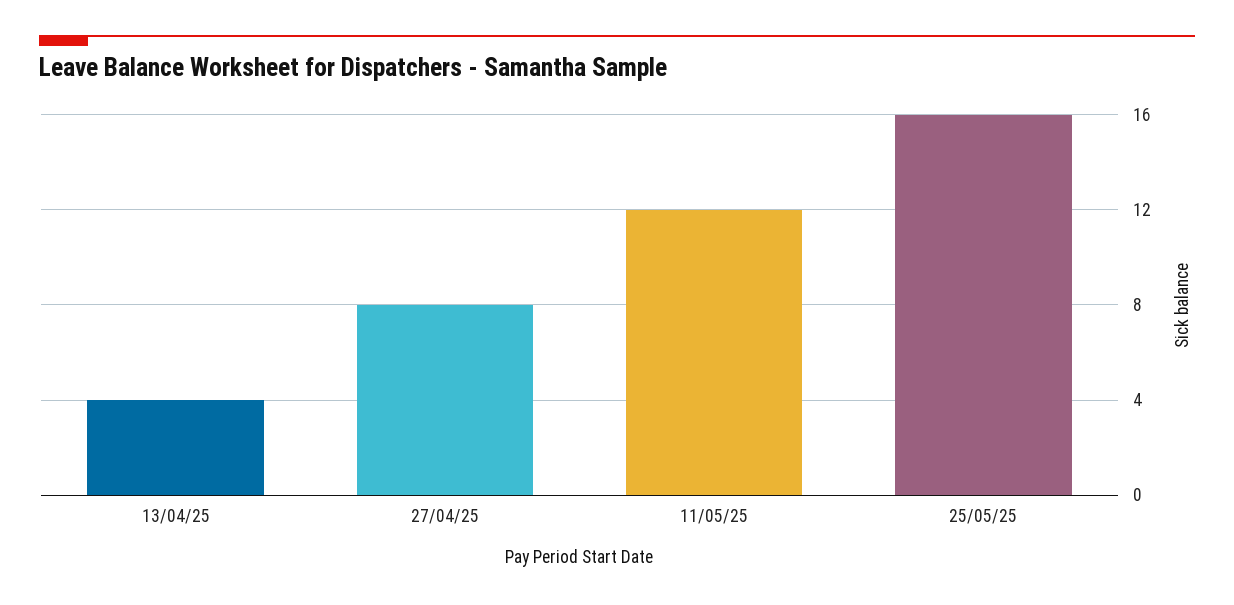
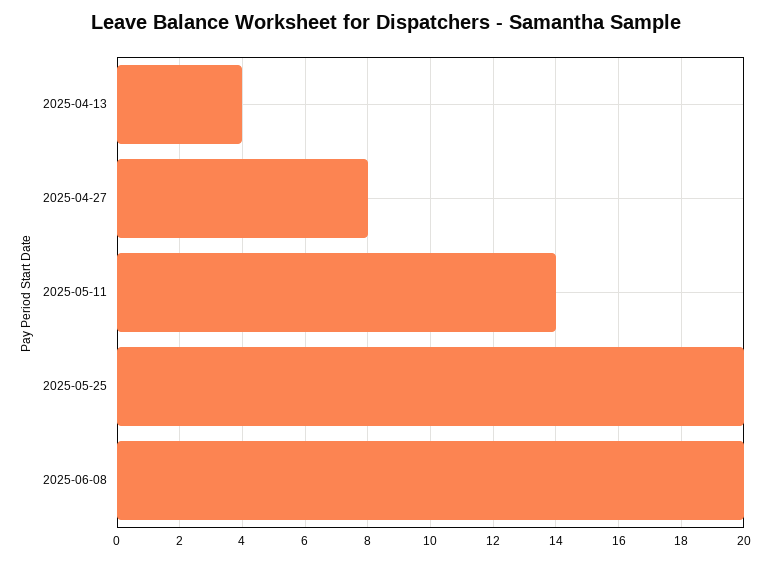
11/05/25: 12 -> 14
25/05/25: 16 -> 20
2025-06-08: none -> 20

